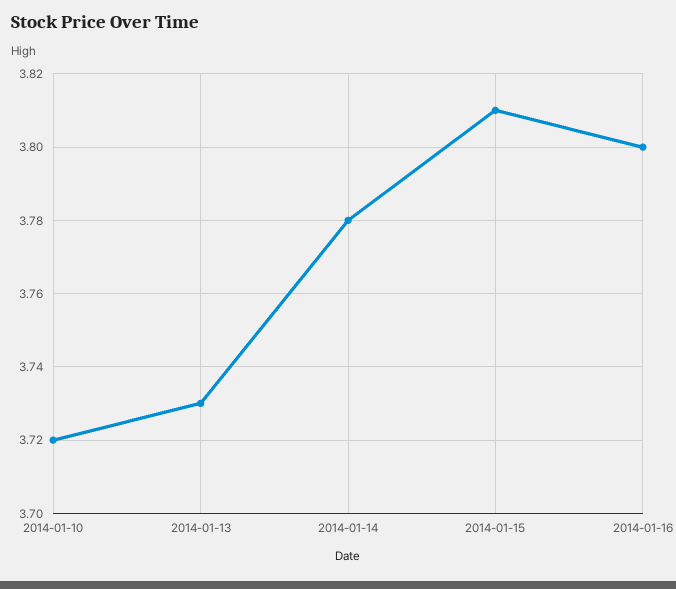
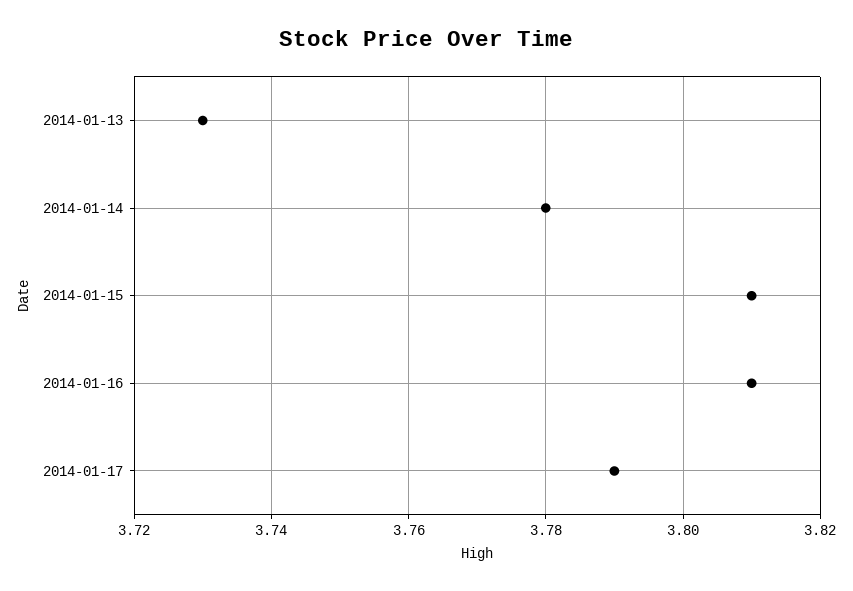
2014-01-10: 3.72 -> none
2014-01-16: 3.8 -> 3.81
2014-01-17: none -> 3.79

